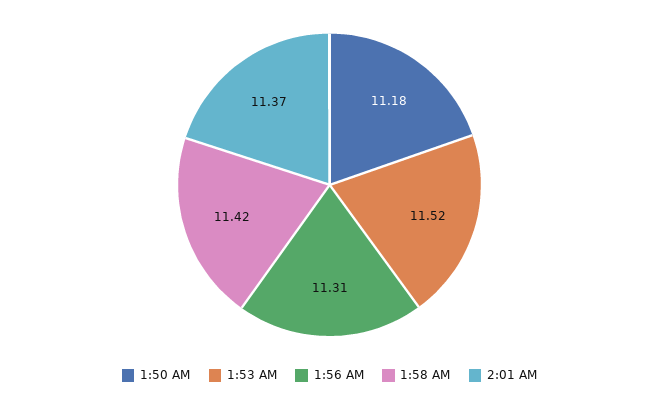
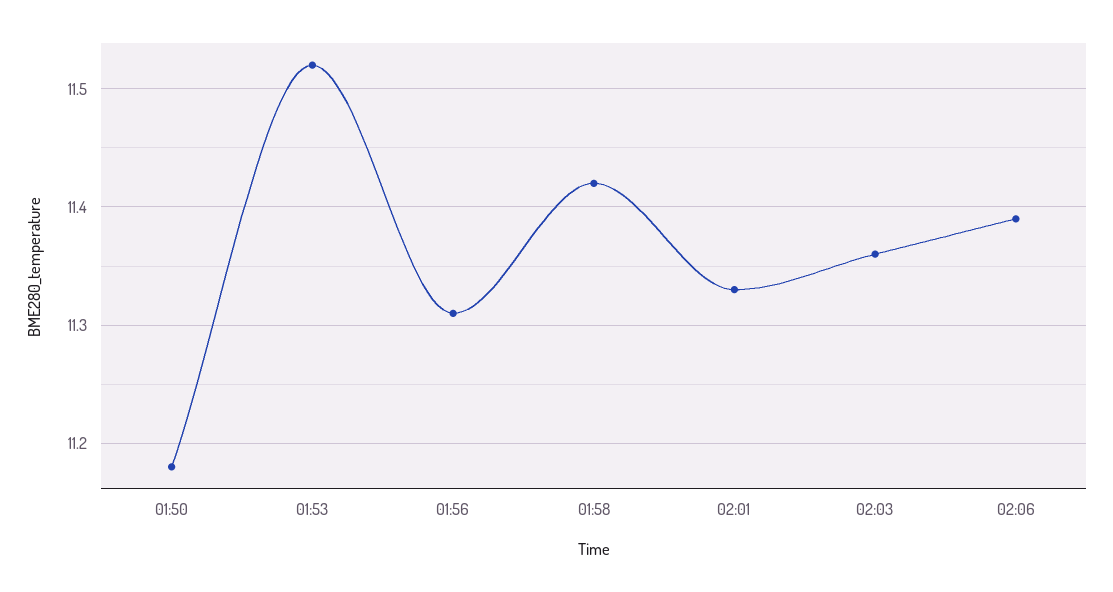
2:01 AM: 11.37 -> 11.33
02:03: none -> 11.36
02:06: none -> 11.39

